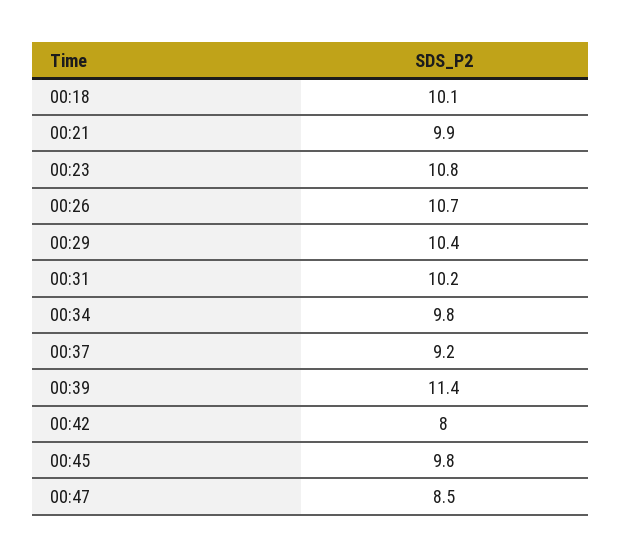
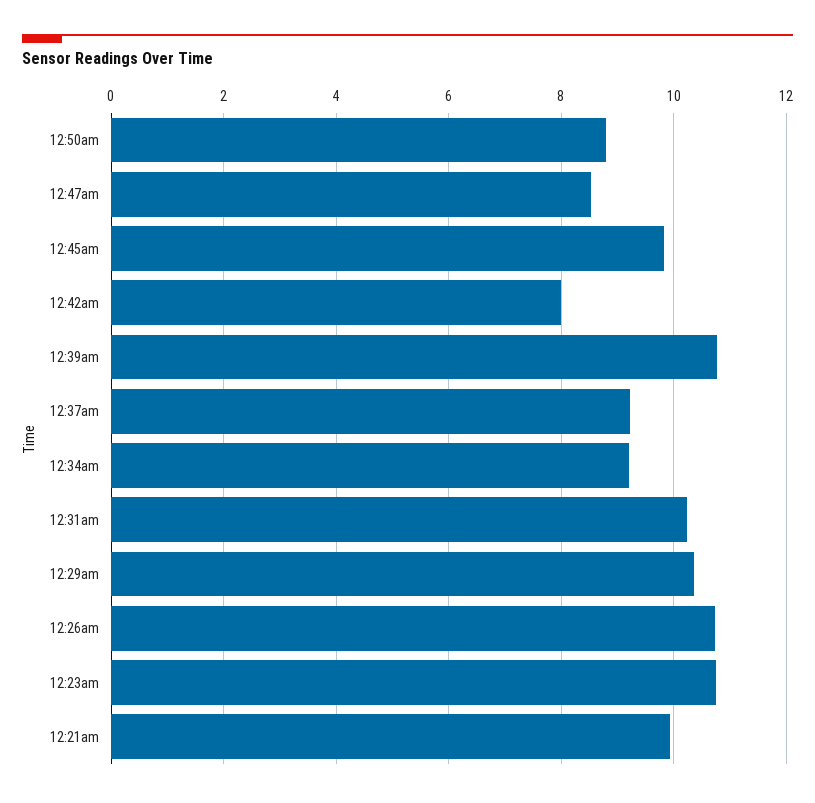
00:18: 10.1 -> none
00:34: 9.8 -> 9.2
00:39: 11.4 -> 10.8
12:50am: none -> 8.8

